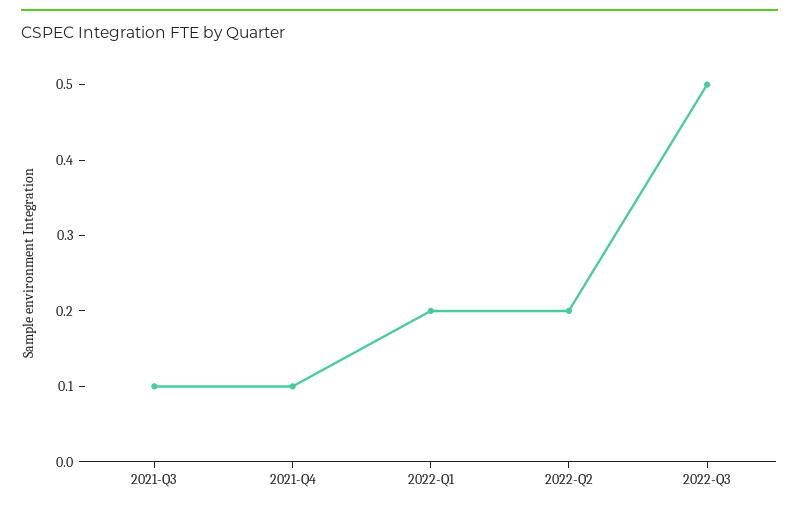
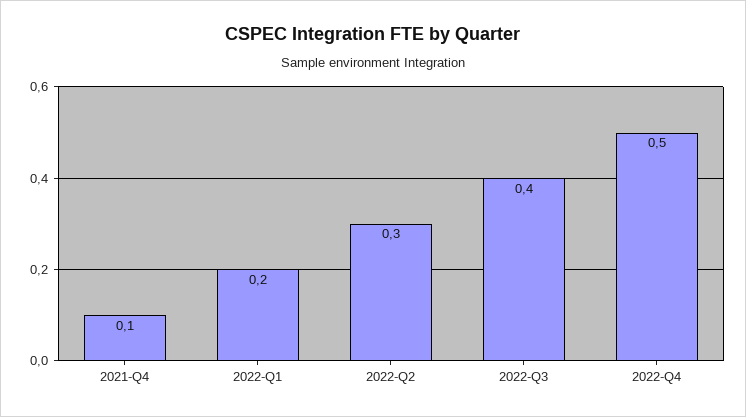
2021-Q3: 0.1 -> none
2022-Q2: 0.2 -> 0.3
2022-Q3: 0.5 -> 0.4
2022-Q4: none -> 0.5

